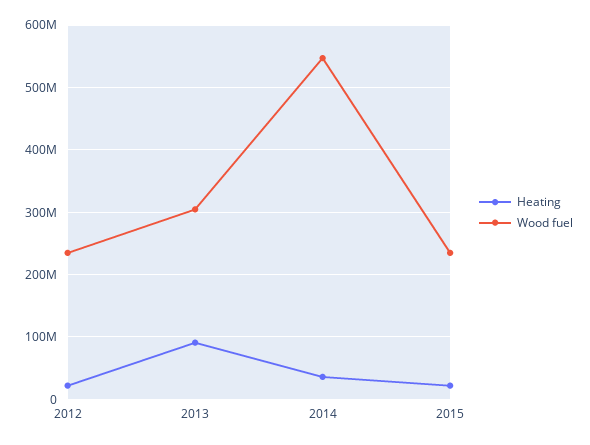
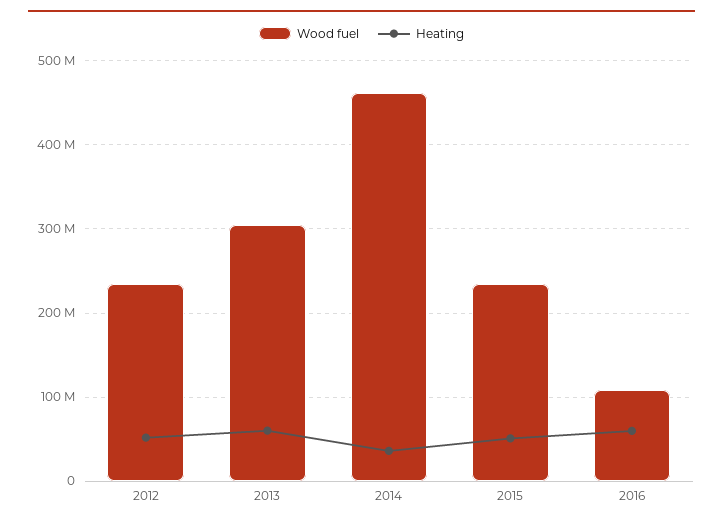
Heating, 2012: 20000000 -> 50000000
Heating, 2013: 90000000 -> 60000000
Wood fuel, 2014: 550000000 -> 460000000
Heating, 2015: 20000000 -> 50000000
Wood fuel, 2016: none -> 110000000
Heating, 2016: none -> 60000000

